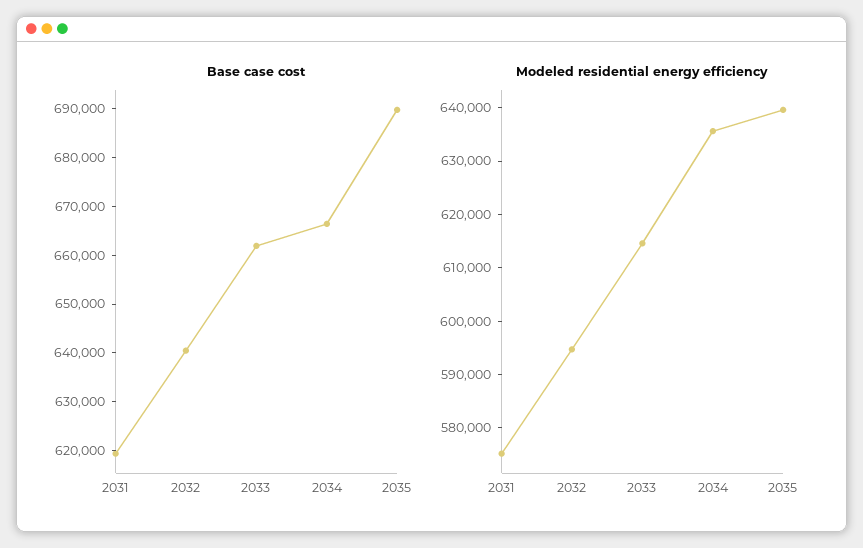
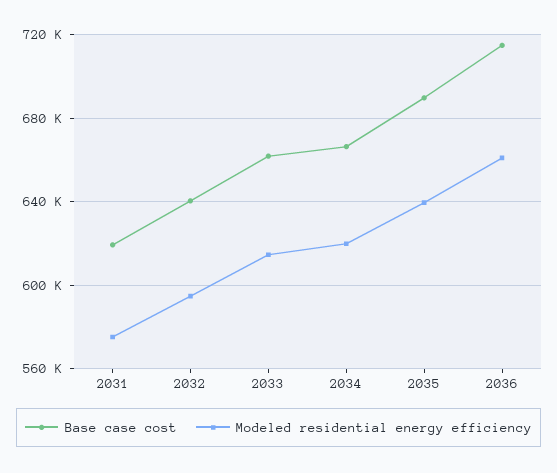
Modeled residential energy efficiency, 2034: 636000 -> 620000
Base case cost, 2036: none -> 715000
Modeled residential energy efficiency, 2036: none -> 660000

